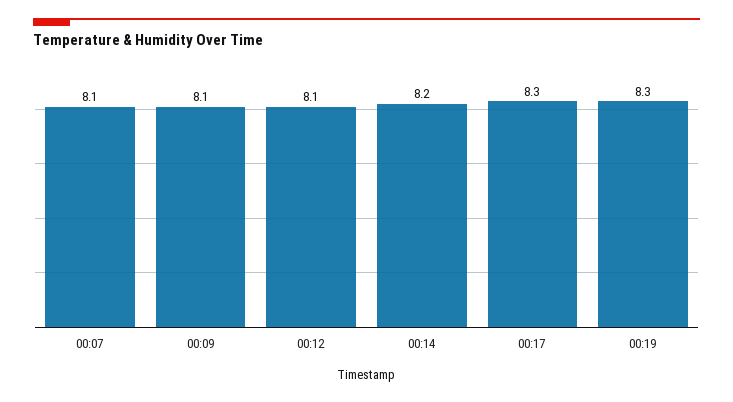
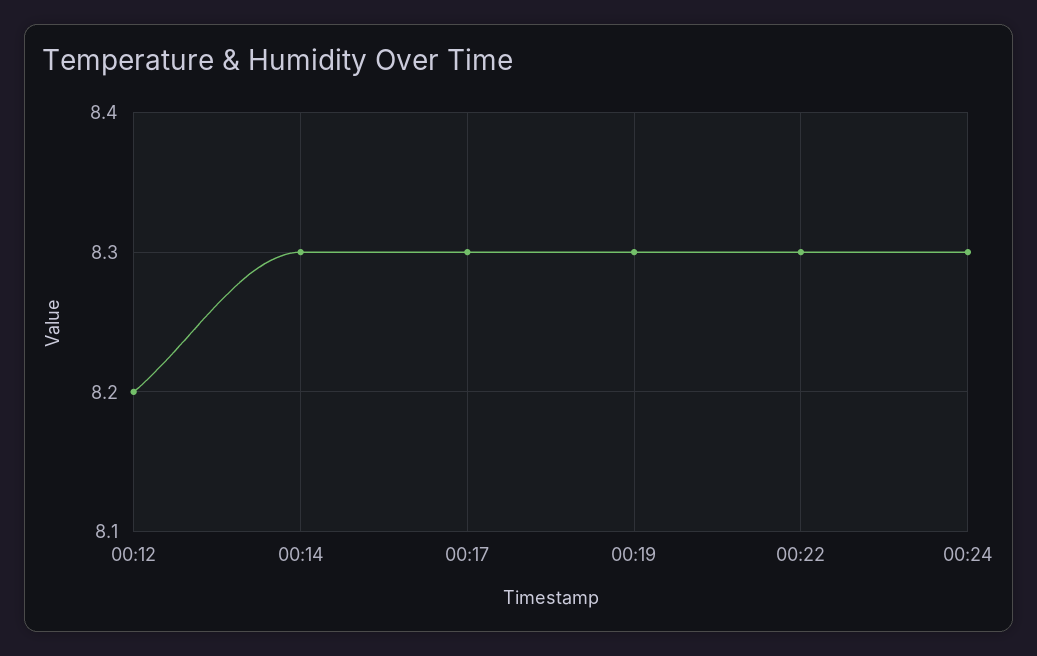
00:07: 8.1 -> none
00:09: 8.1 -> none
00:12: 8.1 -> 8.2
00:14: 8.2 -> 8.3
00:22: none -> 8.3
00:24: none -> 8.3

